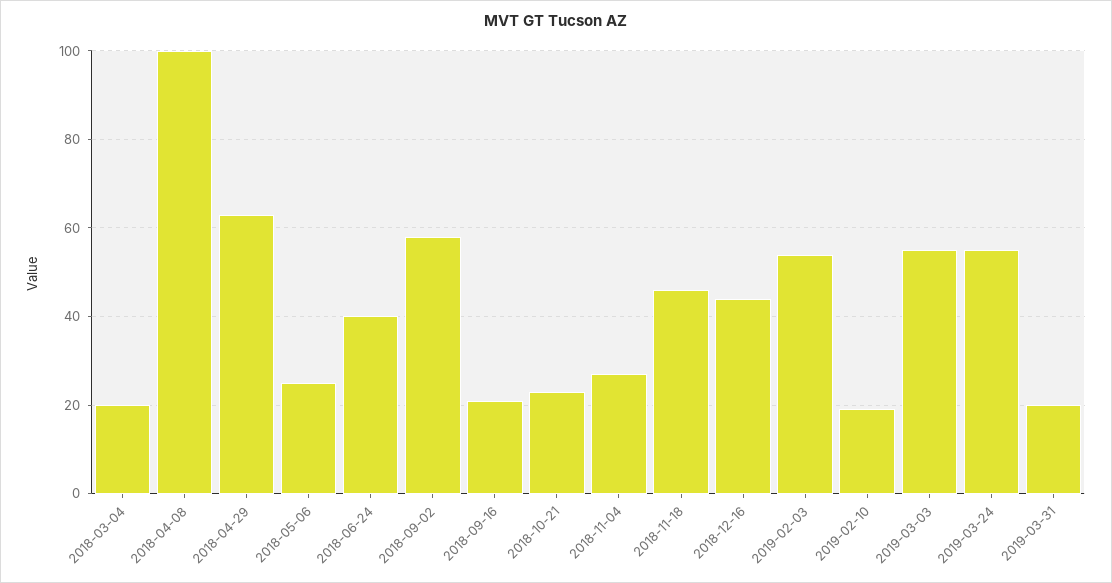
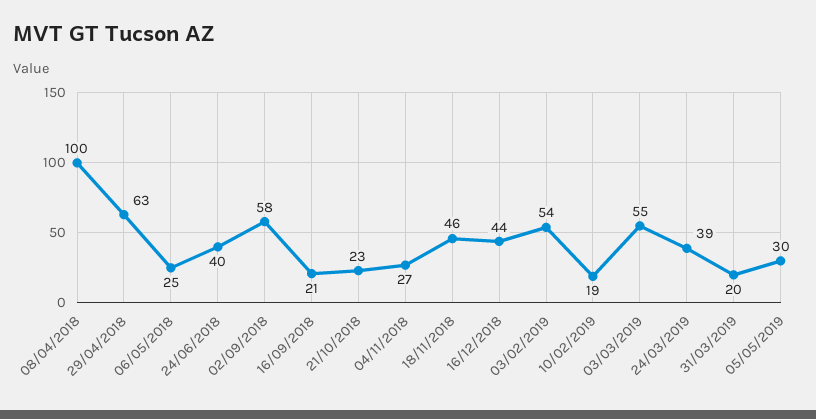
2018-03-04: 20 -> none
2019-03-24: 55 -> 39
05/05/2019: none -> 30

